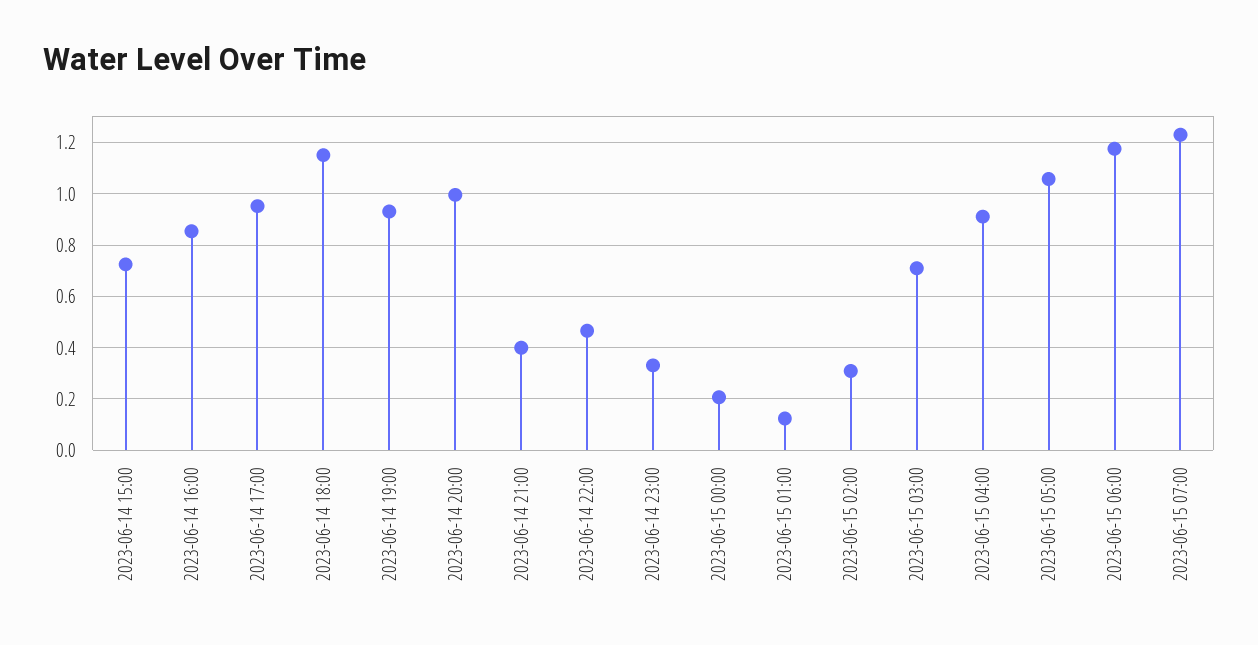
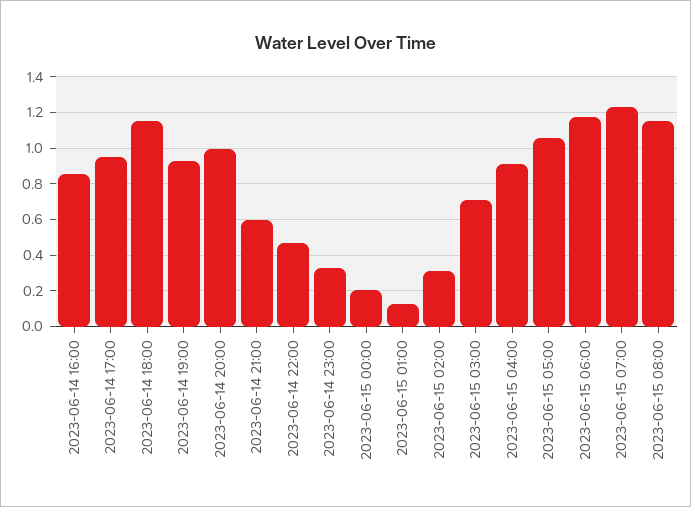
2023-06-14 15:00: 0.725 -> none
2023-06-14 21:00: 0.4 -> 0.6
2023-06-15 08:00: none -> 1.15

